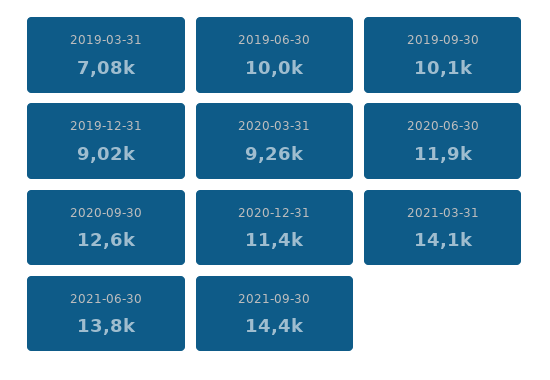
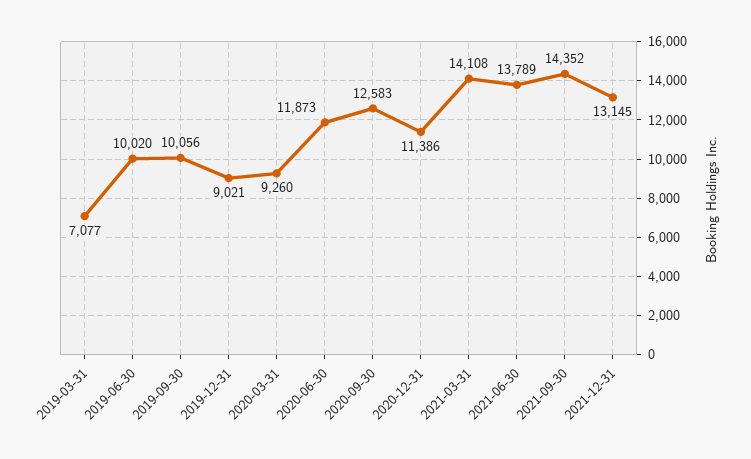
2021-12-31: none -> 13145

